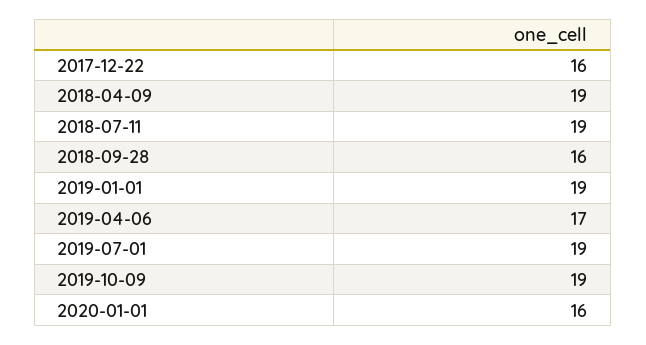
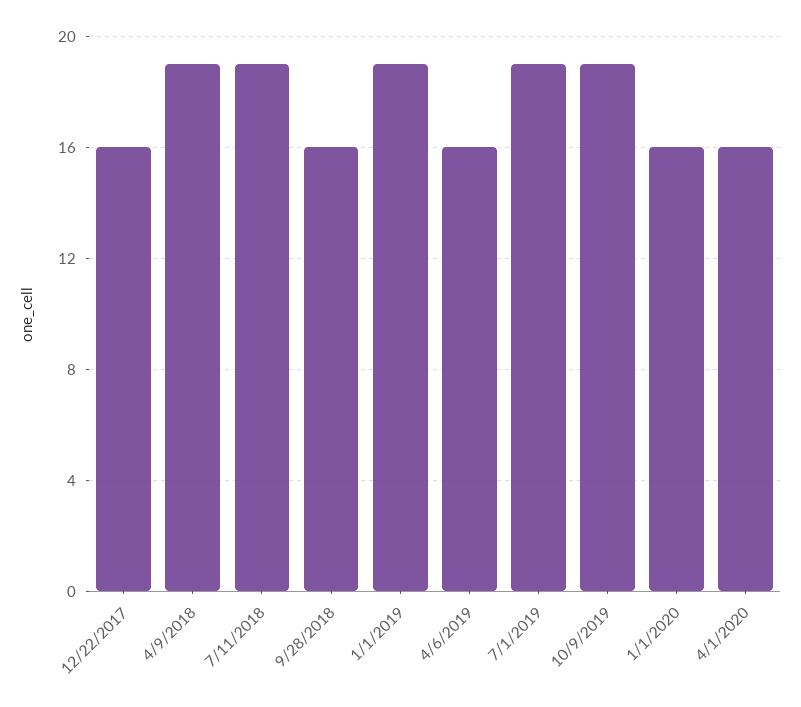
2019-04-06: 17 -> 16
4/1/2020: none -> 16

